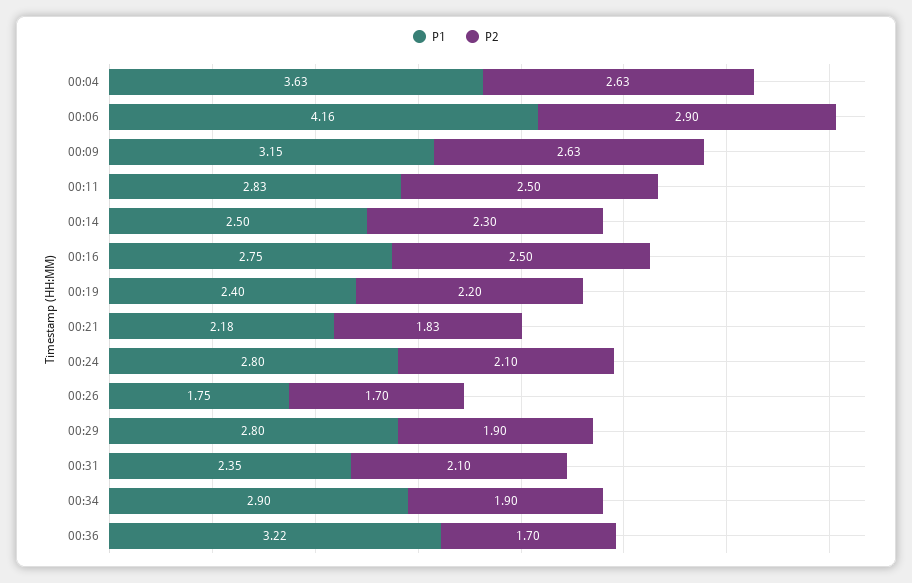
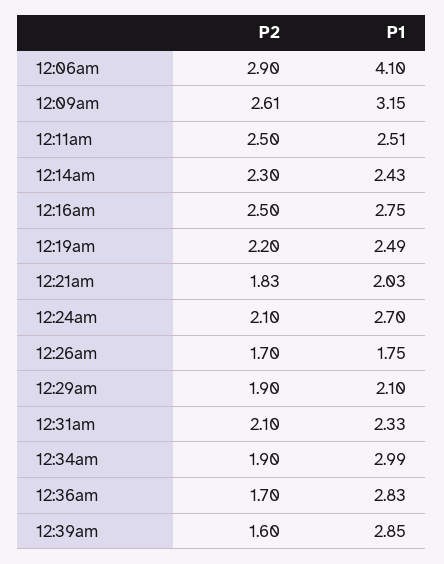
P1, 00:04: 3.63 -> none
P2, 00:04: 2.63 -> none
P1, 00:06: 4.16 -> 4.1
P2, 00:09: 2.63 -> 2.61
P1, 00:11: 2.83 -> 2.51
P1, 00:14: 2.5 -> 2.43
P1, 00:19: 2.4 -> 2.49
P1, 00:21: 2.18 -> 2.03
P1, 00:24: 2.8 -> 2.7
P1, 00:29: 2.8 -> 2.1
P1, 00:31: 2.35 -> 2.33
P1, 00:34: 2.9 -> 2.99
P1, 00:36: 3.22 -> 2.83
P2, 12:39am: none -> 1.6
P1, 12:39am: none -> 2.85

